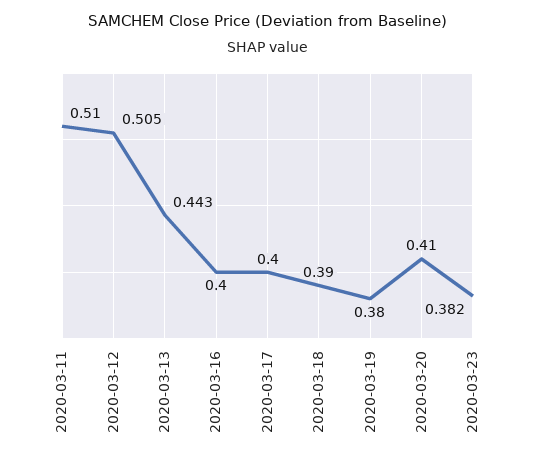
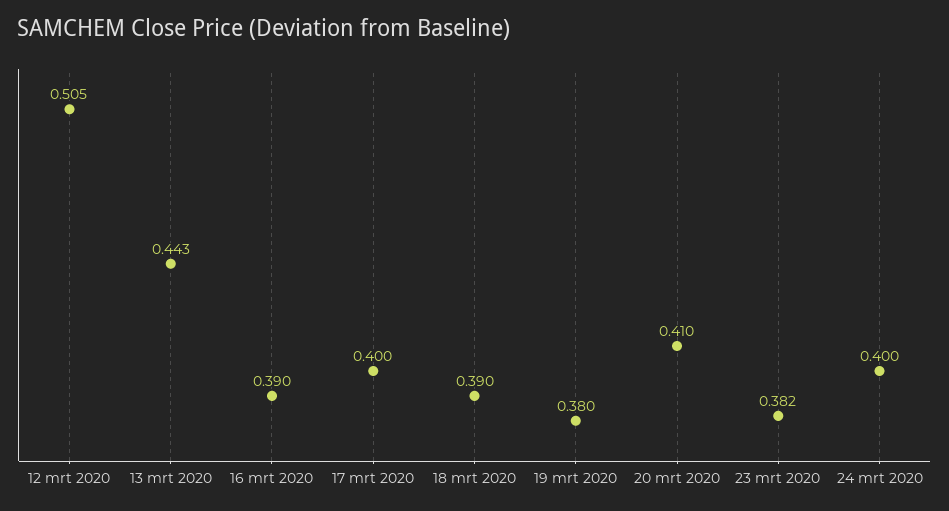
2020-03-11: 0.51 -> none
2020-03-16: 0.4 -> 0.39
24 mrt 2020: none -> 0.4

